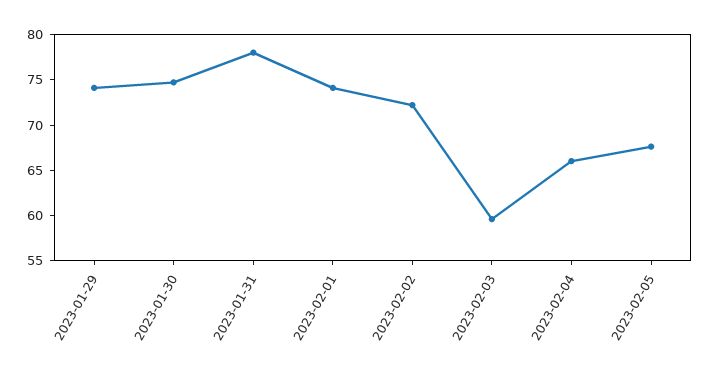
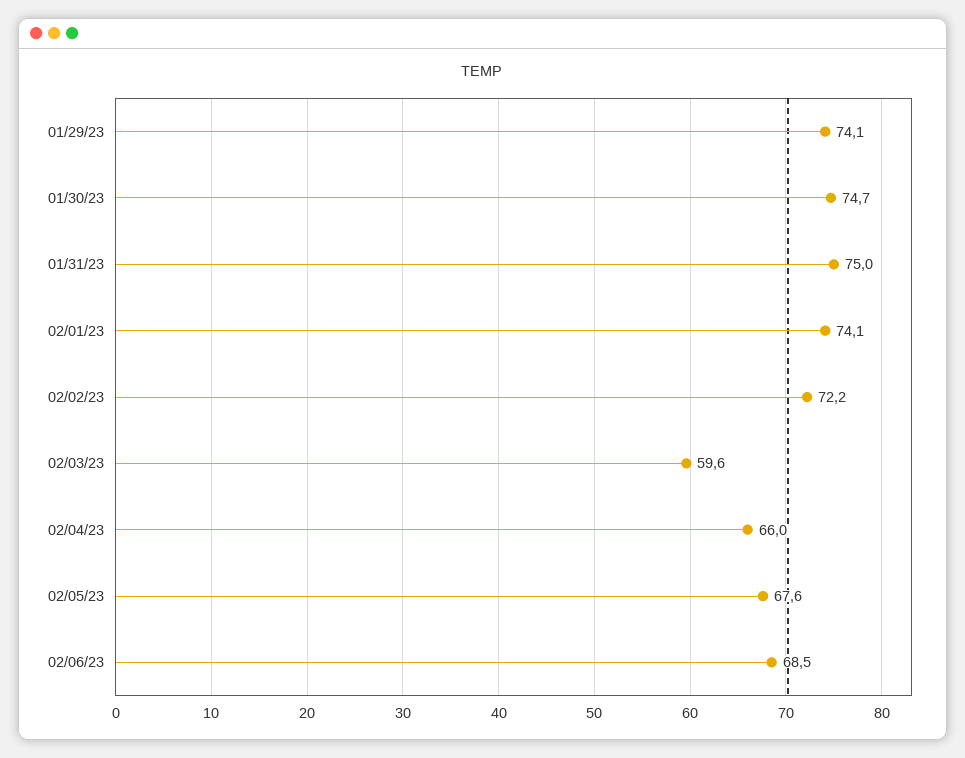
2023-01-31: 78 -> 75
02/06/23: none -> 68.5

